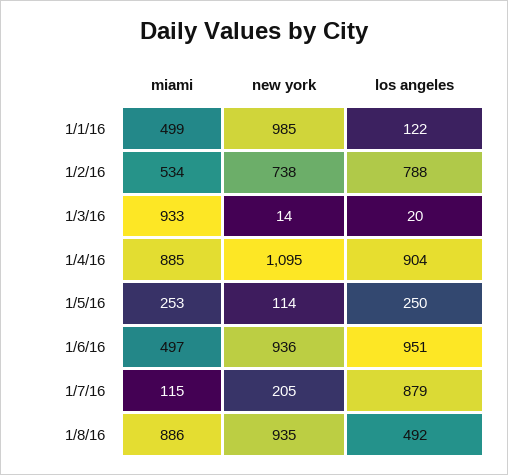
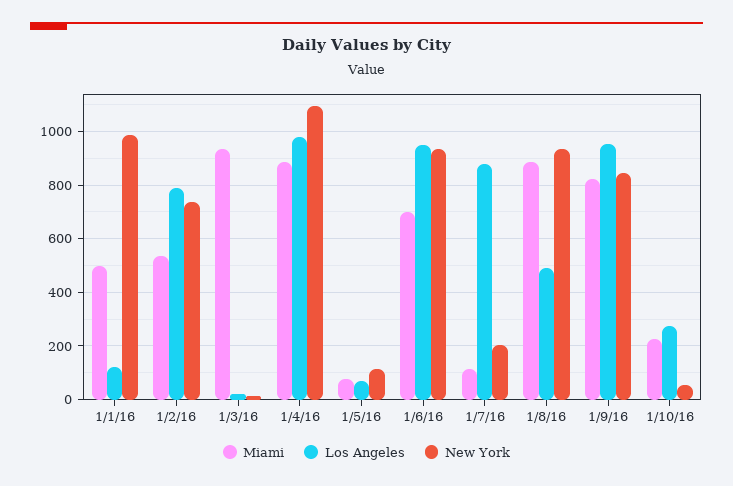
los angeles, 1/4/16: 904 -> 975
miami, 1/5/16: 253 -> 75
los angeles, 1/5/16: 250 -> 75
miami, 1/6/16: 497 -> 700
miami, 1/9/16: none -> 825
los angeles, 1/9/16: none -> 950
new york, 1/9/16: none -> 850
miami, 1/10/16: none -> 225
los angeles, 1/10/16: none -> 275
new york, 1/10/16: none -> 50

